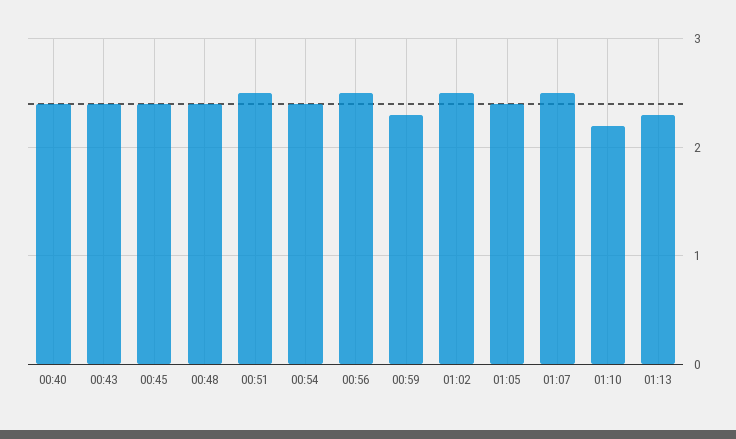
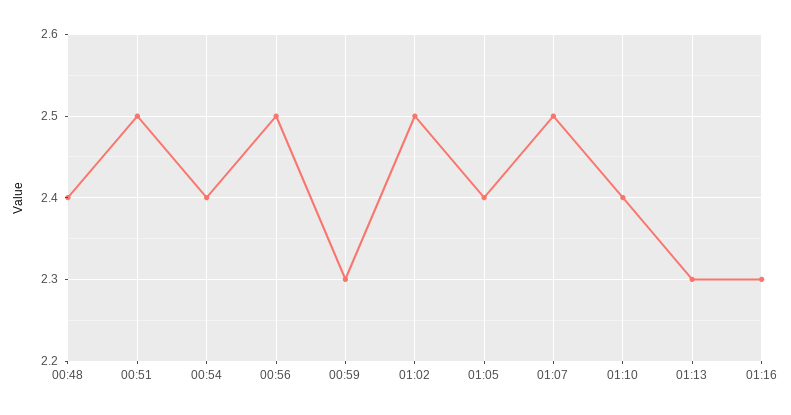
00:40: 2.4 -> none
00:43: 2.4 -> none
00:45: 2.4 -> none
01:10: 2.2 -> 2.4
01:16: none -> 2.3

